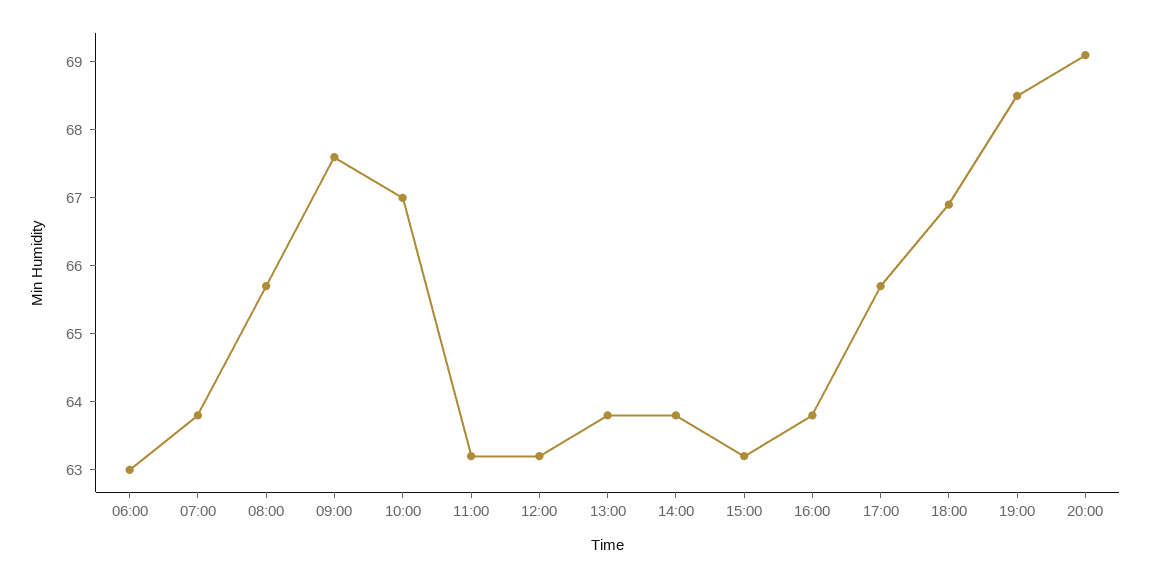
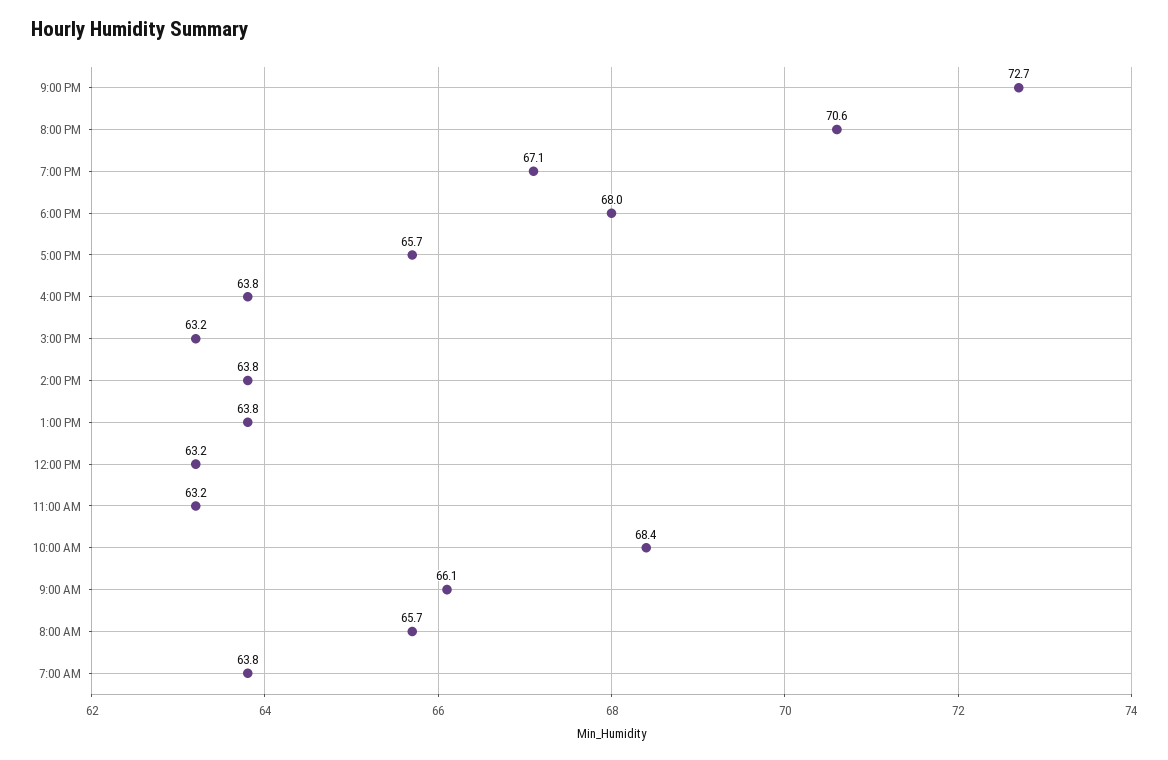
06:00: 63 -> none
09:00: 67.5 -> 66.1
10:00: 67 -> 68.4
18:00: 67 -> 68
19:00: 68.5 -> 67.1
20:00: 69 -> 70.6
9:00 PM: none -> 72.7

